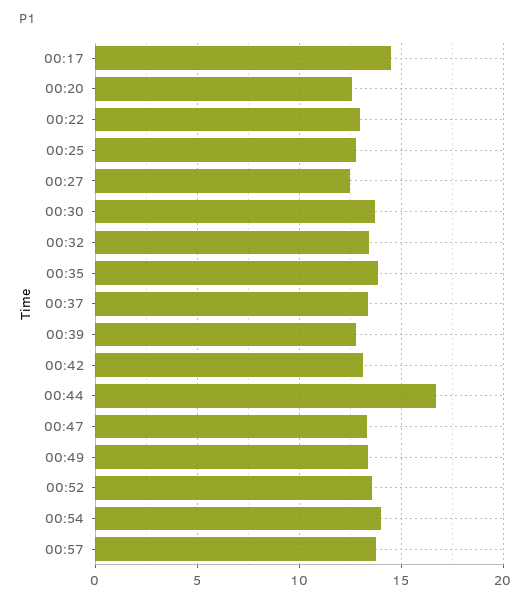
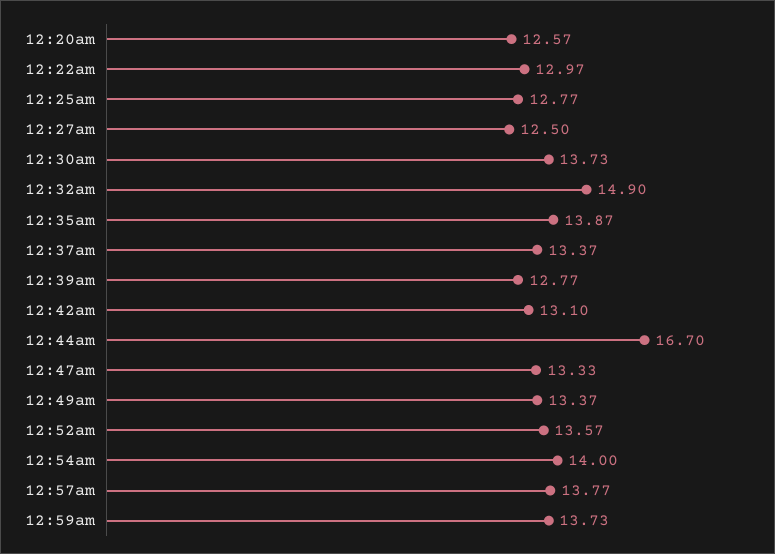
00:17: 14.5 -> none
00:32: 13.5 -> 14.9
12:59am: none -> 13.73

